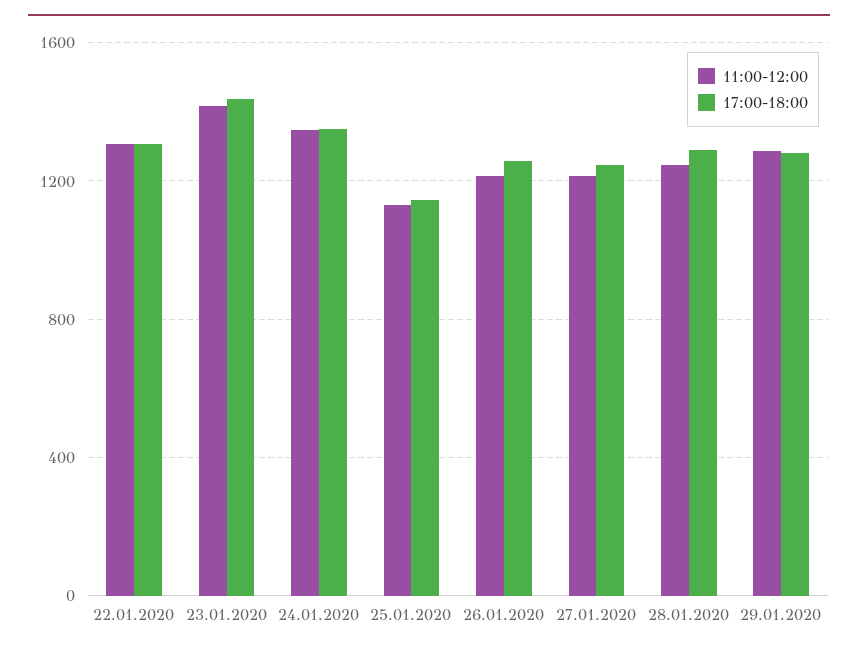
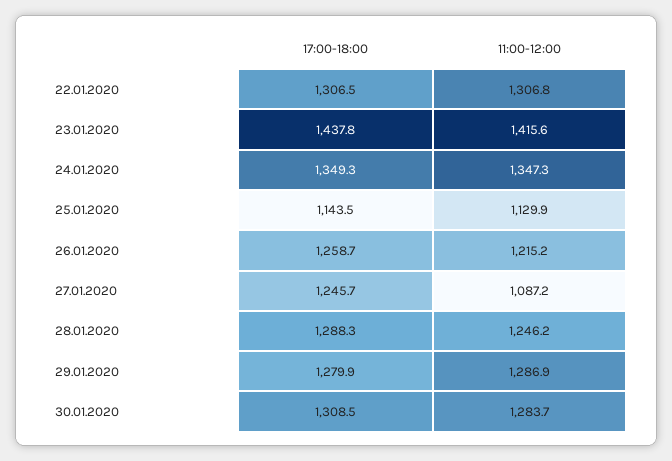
11:00-12:00, 27.01.2020: 1200 -> 1087.2
17:00-18:00, 30.01.2020: none -> 1308.5
11:00-12:00, 30.01.2020: none -> 1283.7

